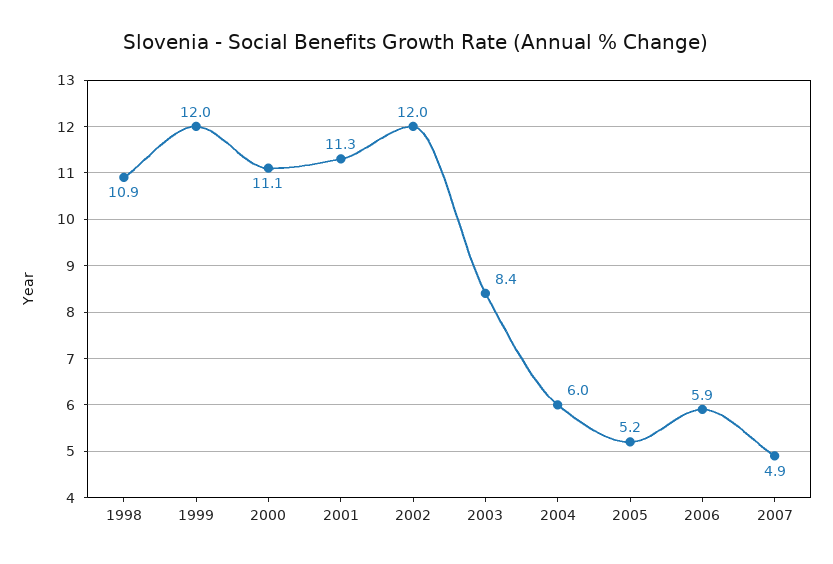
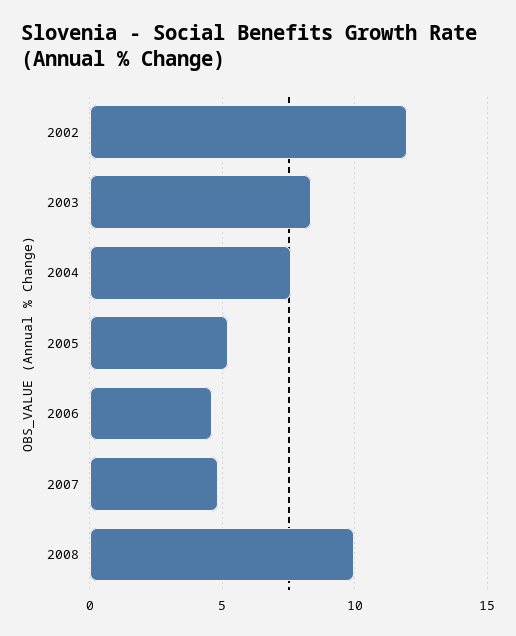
1998: 10.9 -> none
1999: 12 -> none
2000: 11.1 -> none
2001: 11.3 -> none
2004: 6 -> 7.5
2006: 5.9 -> 4.5
2008: none -> 10

